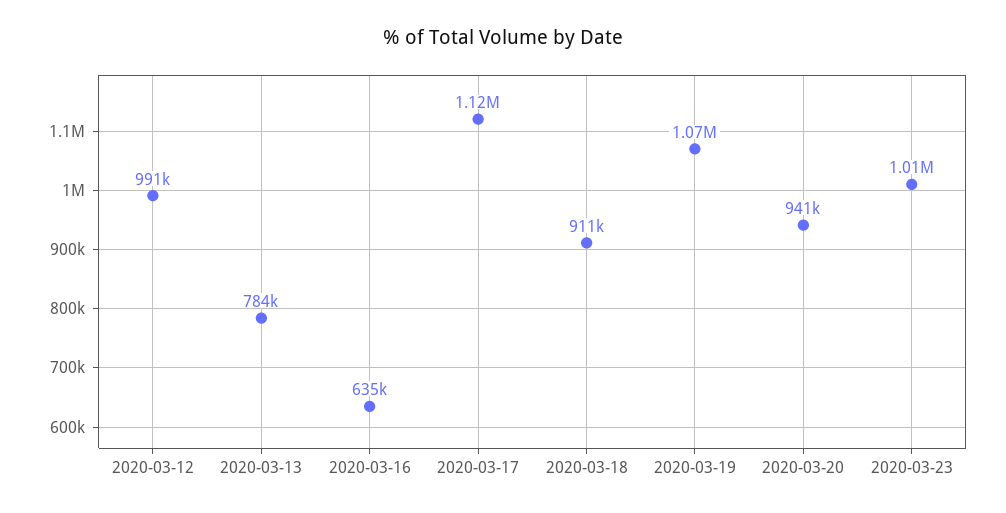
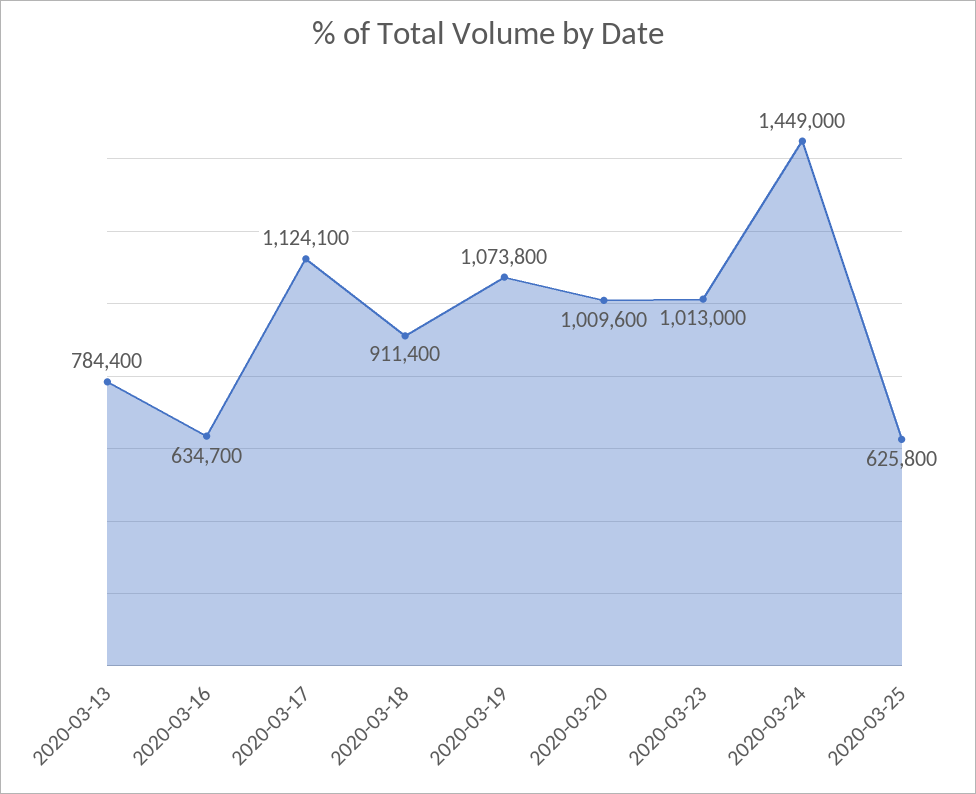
2020-03-12: 991000 -> none
2020-03-20: 941000 -> 1009600
2020-03-24: none -> 1449000
2020-03-25: none -> 625800

